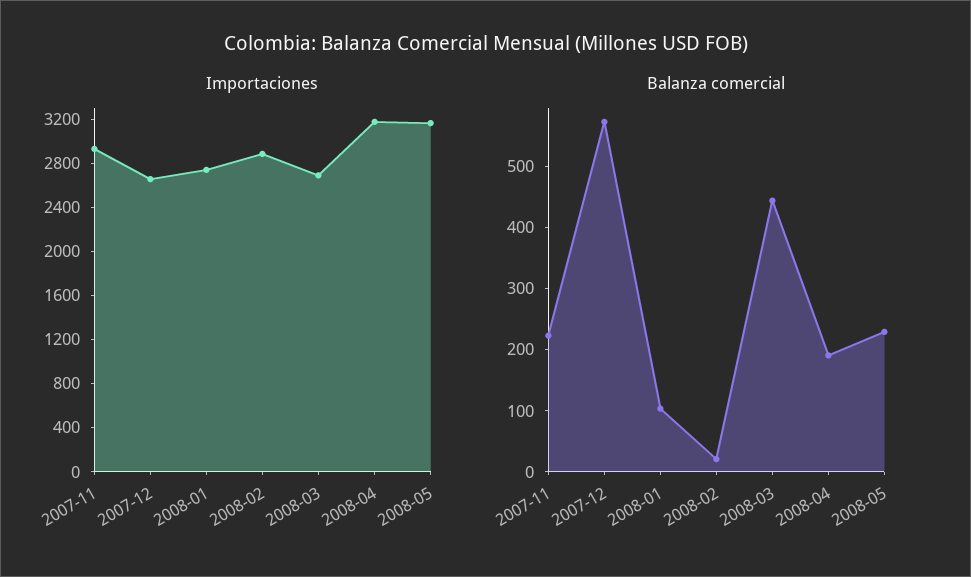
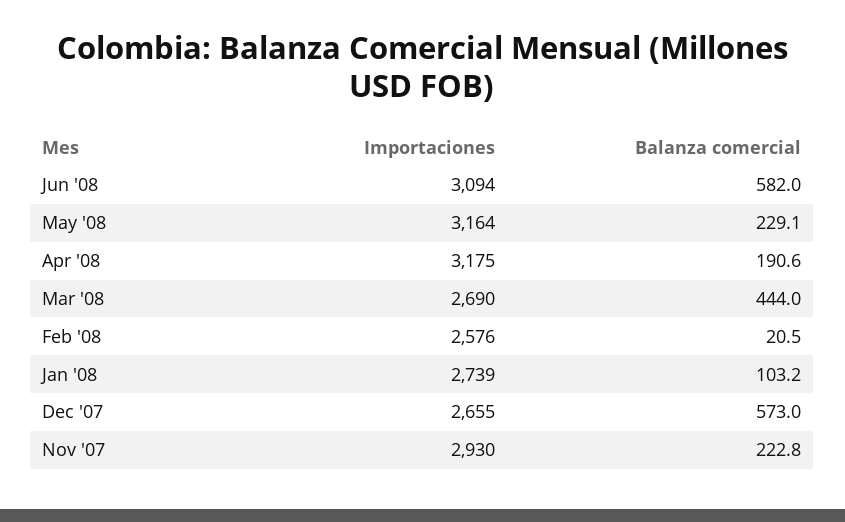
Importaciones, 2008-02: 2900 -> 2576
Importaciones, Jun '08: none -> 3094
Balanza comercial, Jun '08: none -> 582

